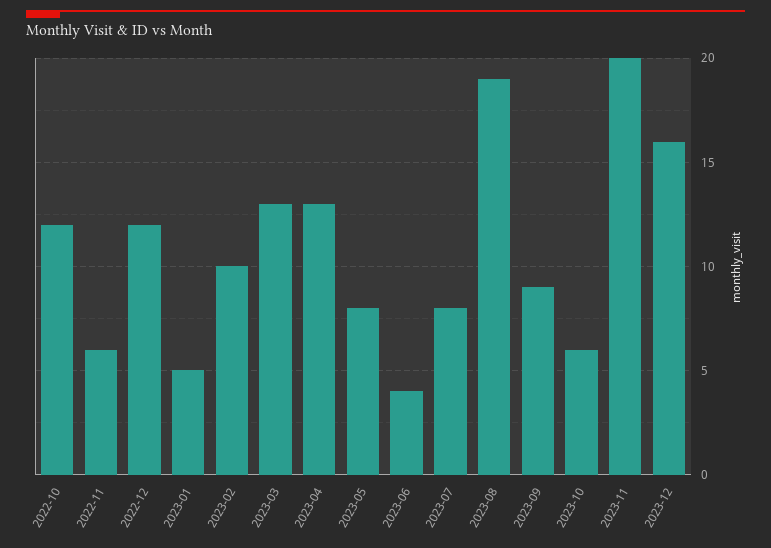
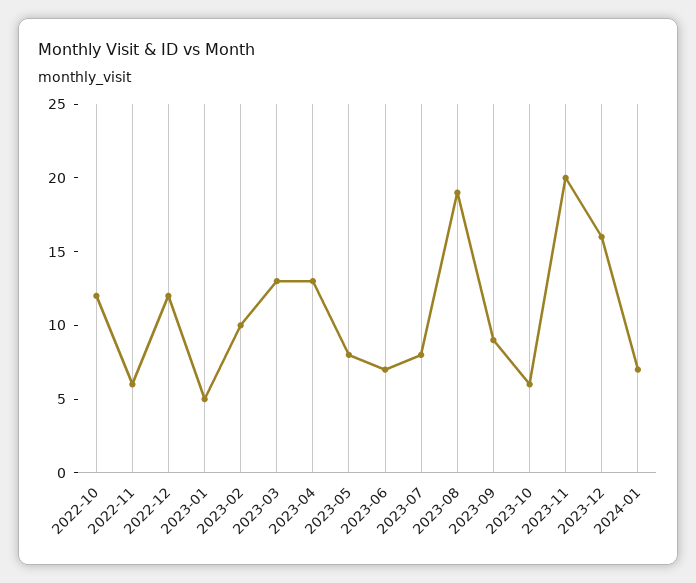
2023-06: 4 -> 7
2024-01: none -> 7

